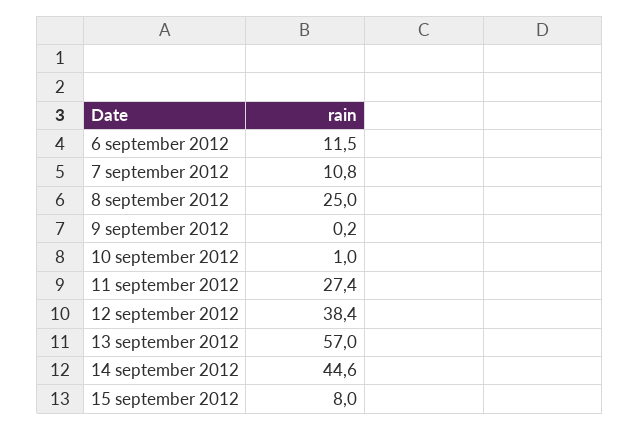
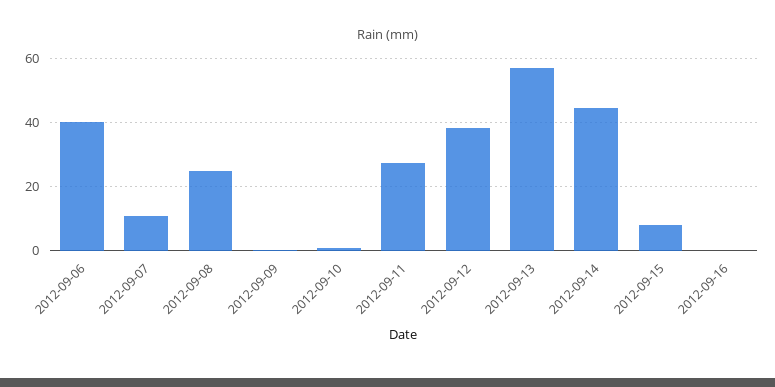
6 september 2012: 11.5 -> 40
2012-09-16: none -> 0

